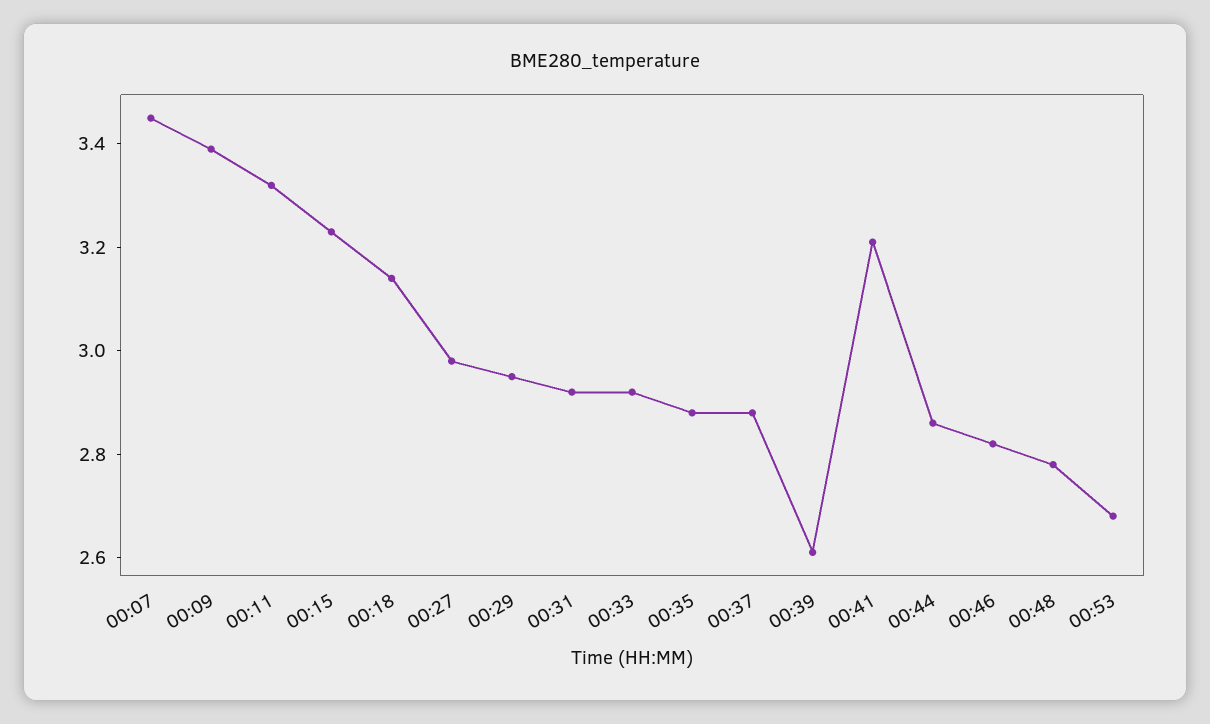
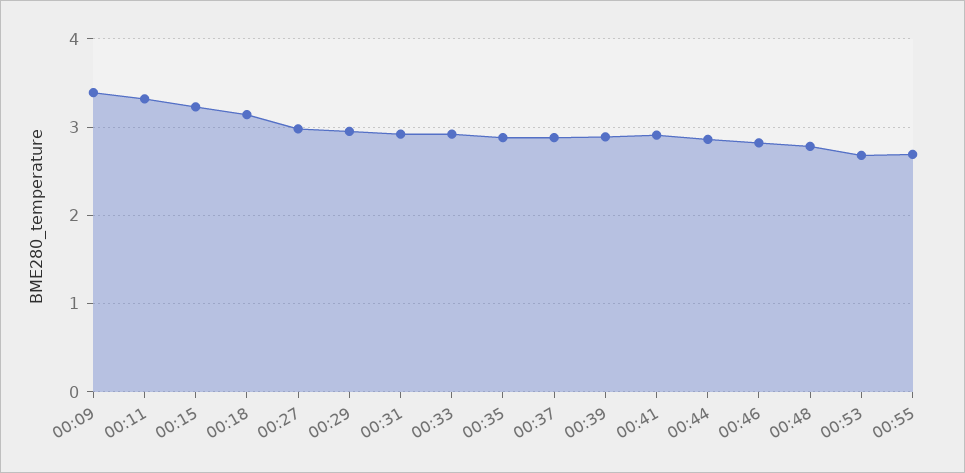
00:07: 3.45 -> none
00:39: 2.6 -> 2.9
00:41: 3.2 -> 2.9
00:55: none -> 2.7

